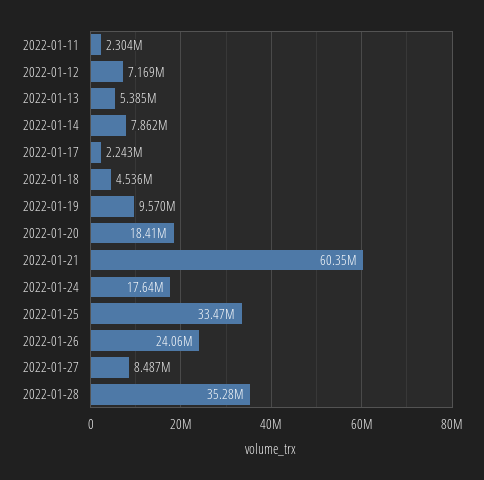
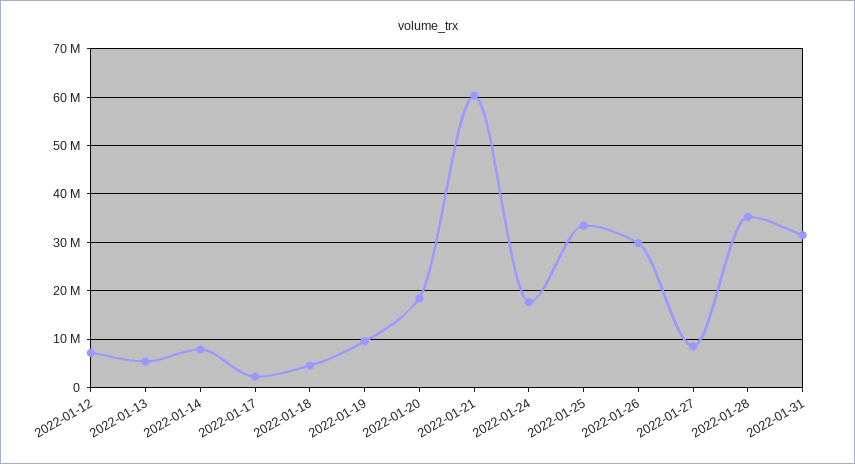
2022-01-11: 2304000 -> none
2022-01-26: 24060000 -> 30000000
2022-01-31: none -> 32000000

